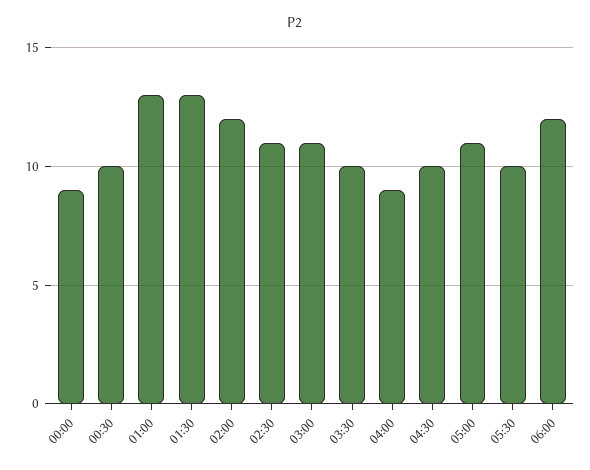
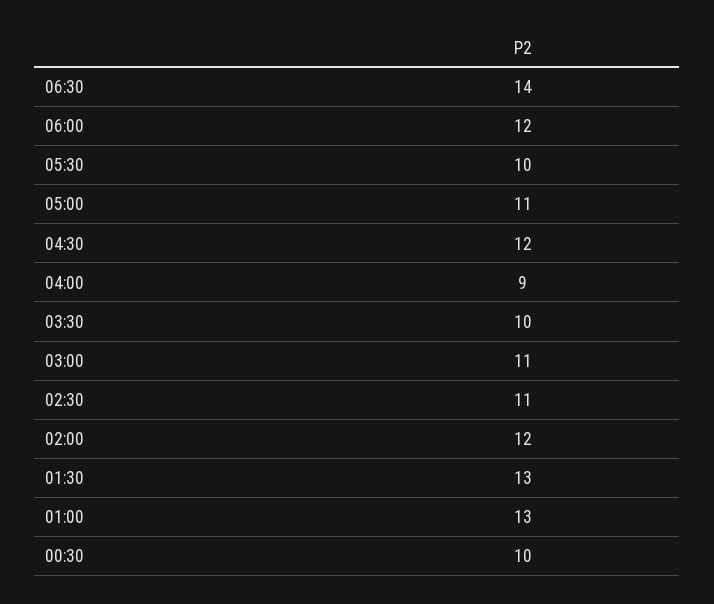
00:00: 9 -> none
04:30: 10 -> 12
06:30: none -> 14

